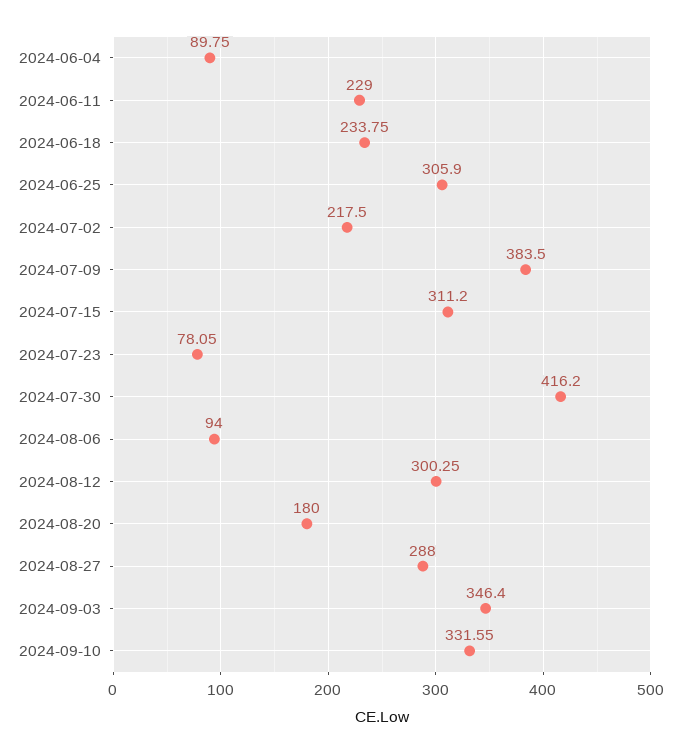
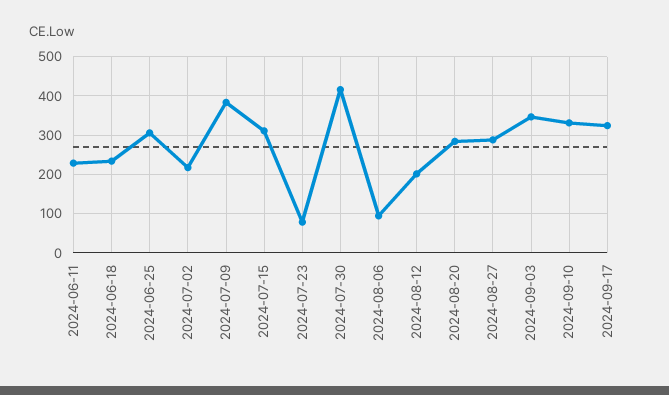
2024-06-04: 89.75 -> none
2024-08-12: 300.25 -> 200
2024-08-20: 180 -> 280
2024-09-17: none -> 320

